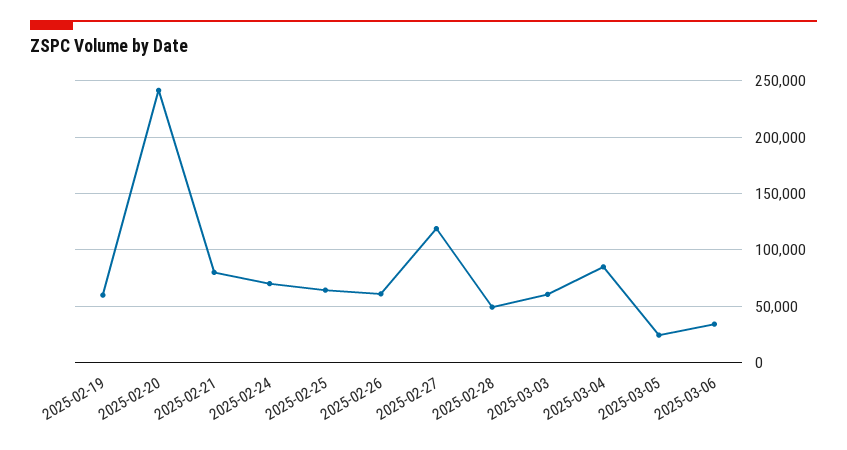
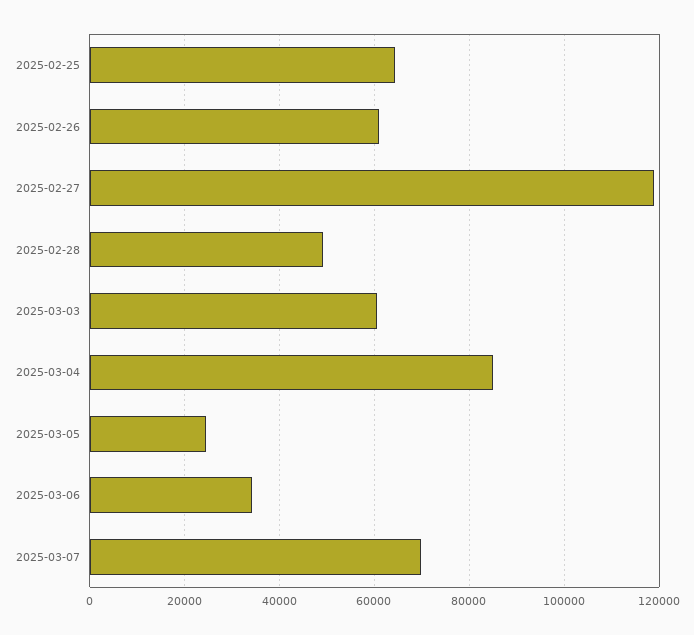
2025-02-19: 60000 -> none
2025-02-20: 240000 -> none
2025-02-21: 80000 -> none
2025-02-24: 70000 -> none
2025-03-07: none -> 70000

